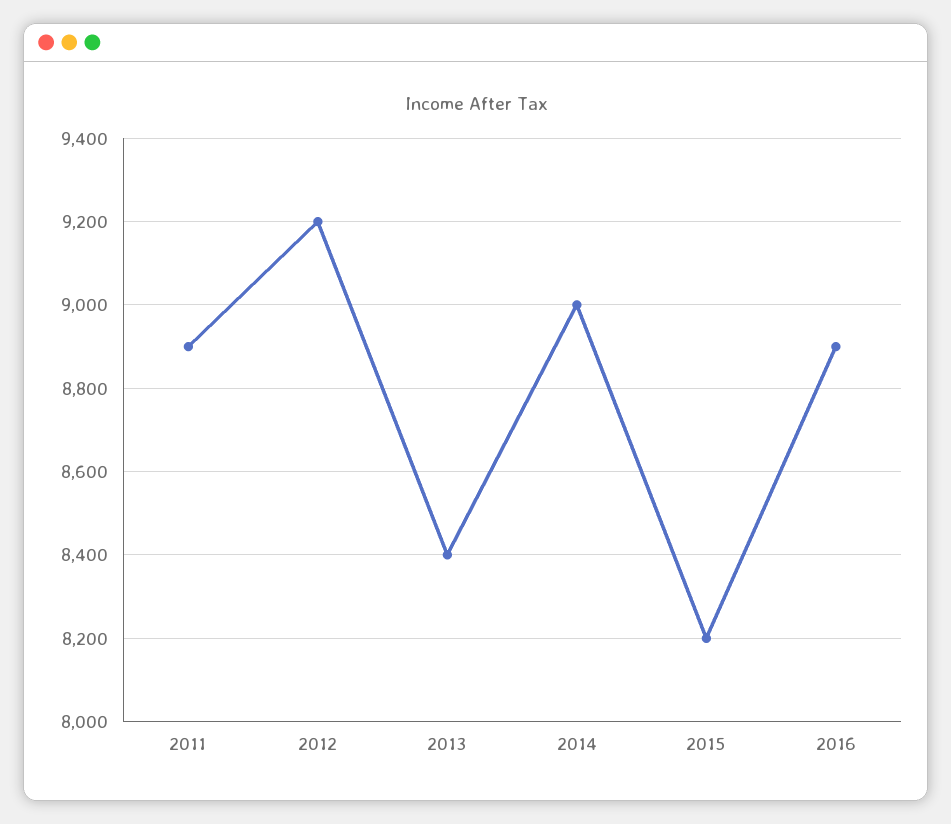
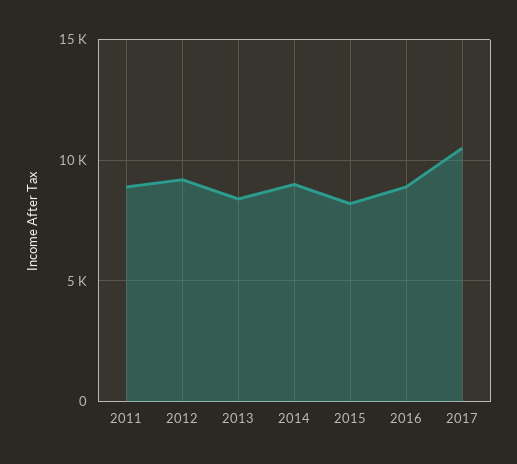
2017: none -> 10500

